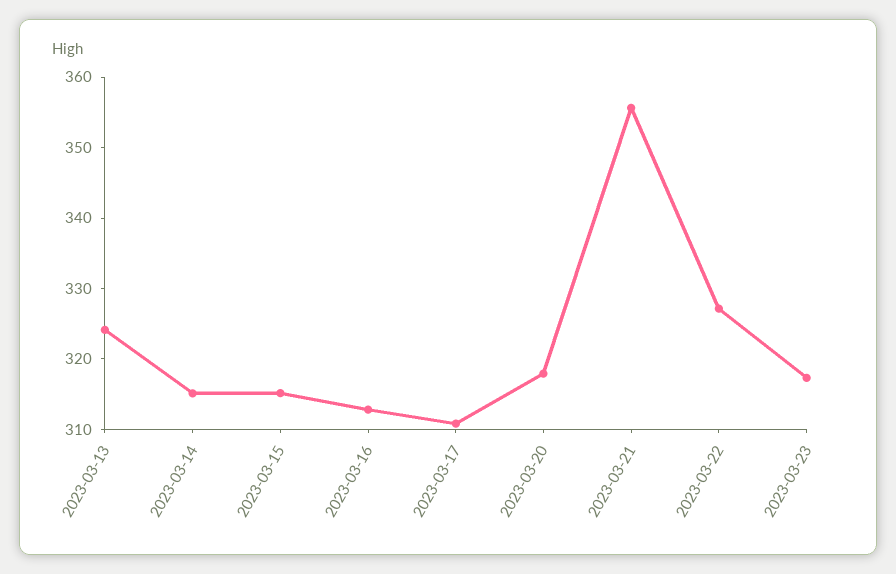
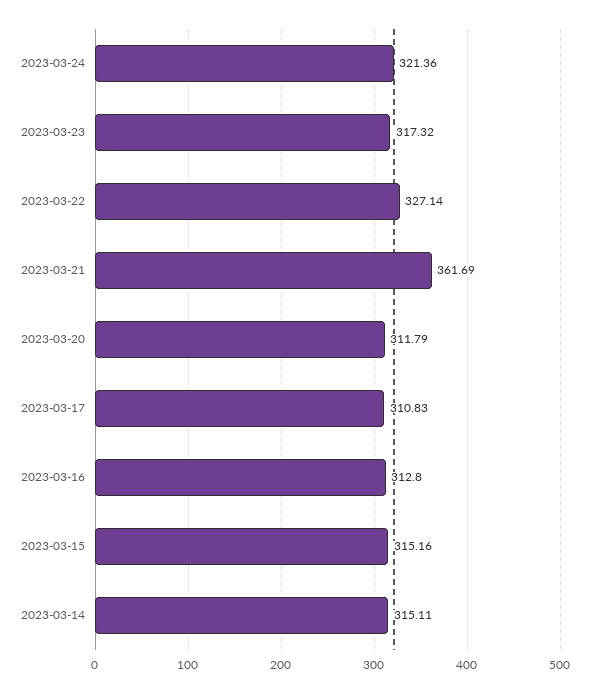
2023-03-13: 324 -> none
2023-03-20: 318 -> 311.79
2023-03-21: 356 -> 361.69
2023-03-24: none -> 321.36

